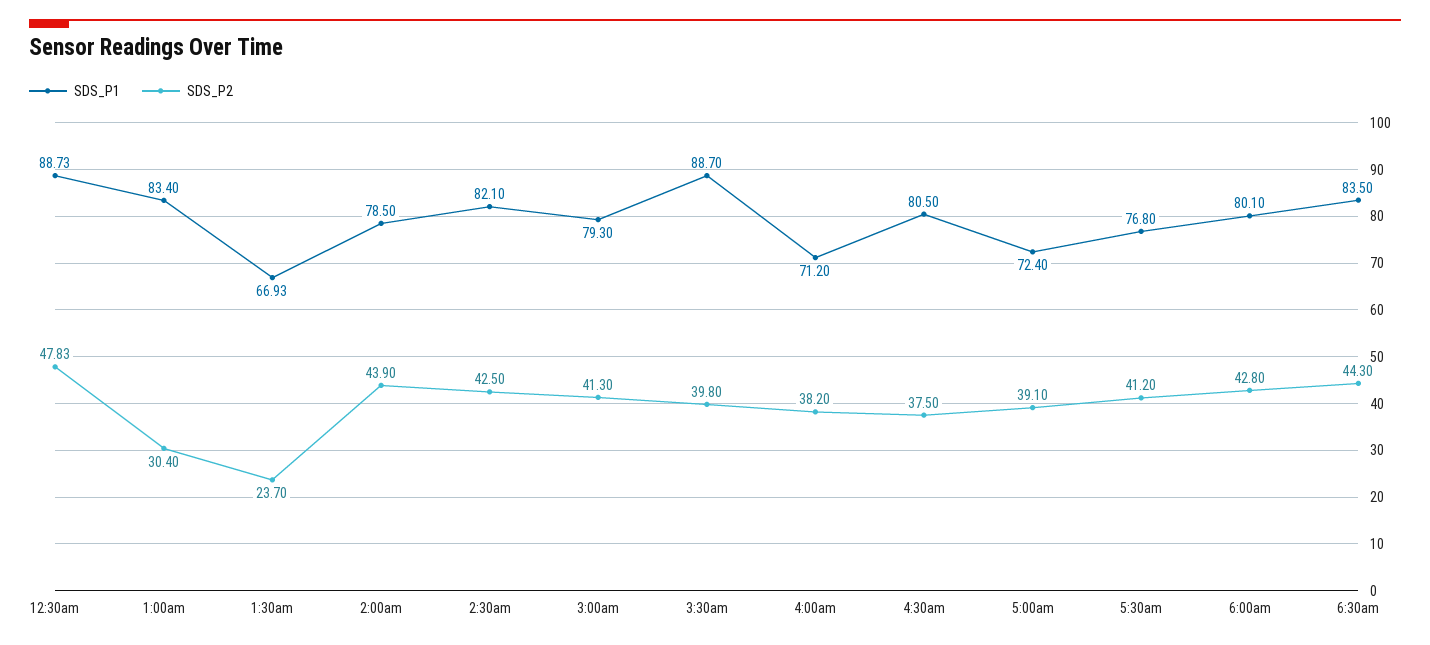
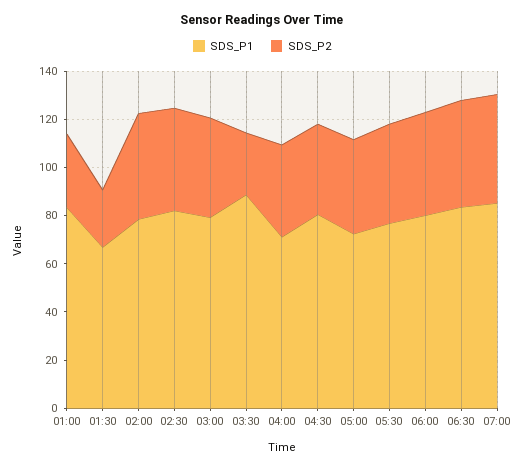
SDS_P1, 12:30am: 88.73 -> none
SDS_P2, 12:30am: 47.83 -> none
SDS_P2, 3:30am: 39.8 -> 25
SDS_P1, 07:00: none -> 85
SDS_P2, 07:00: none -> 45

